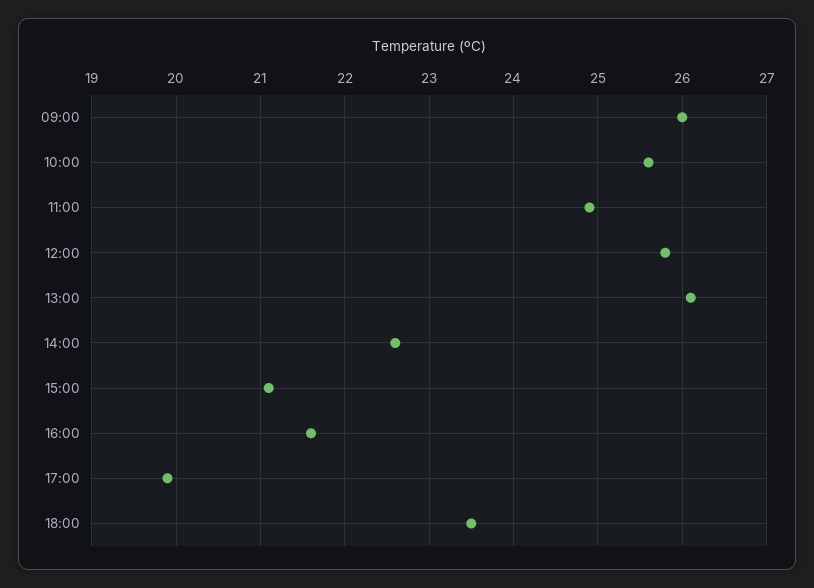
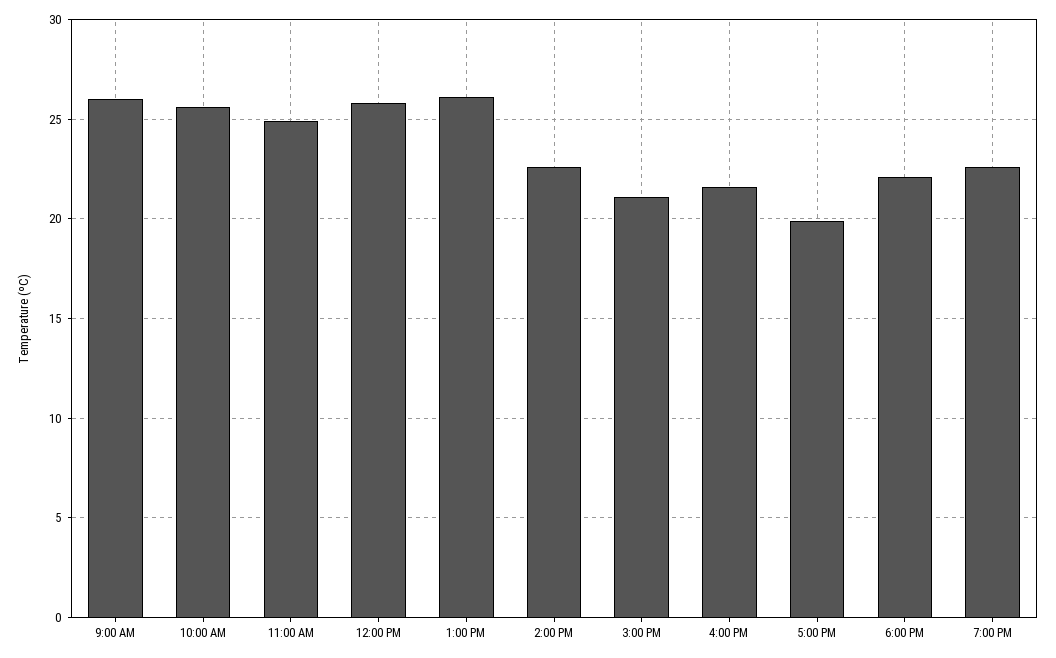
18:00: 23.5 -> 22
7:00 PM: none -> 22.5

